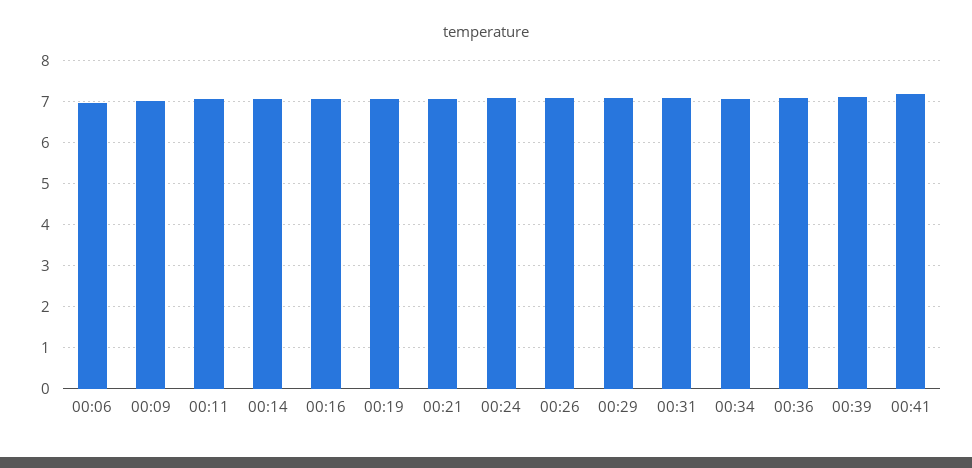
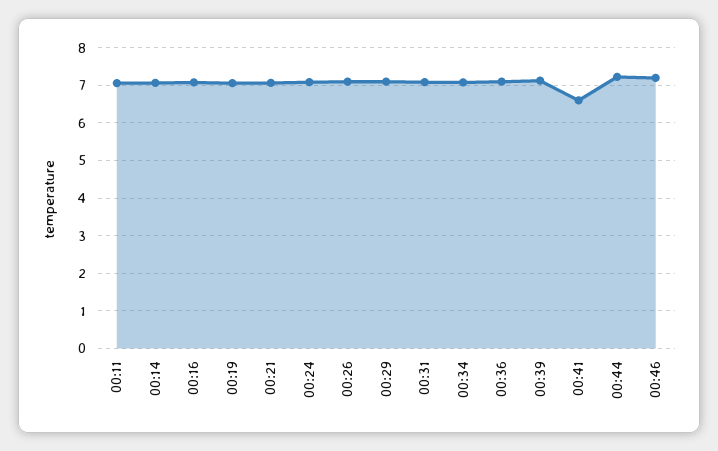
00:06: 7 -> none
00:09: 7 -> none
00:41: 7.2 -> 6.6
00:44: none -> 7.2
00:46: none -> 7.2

